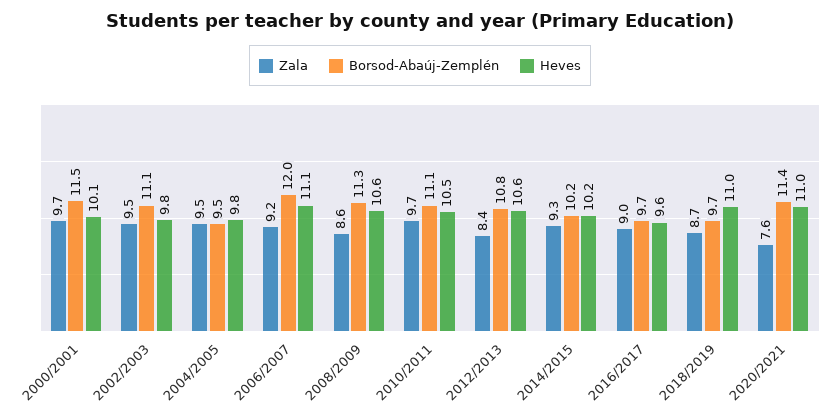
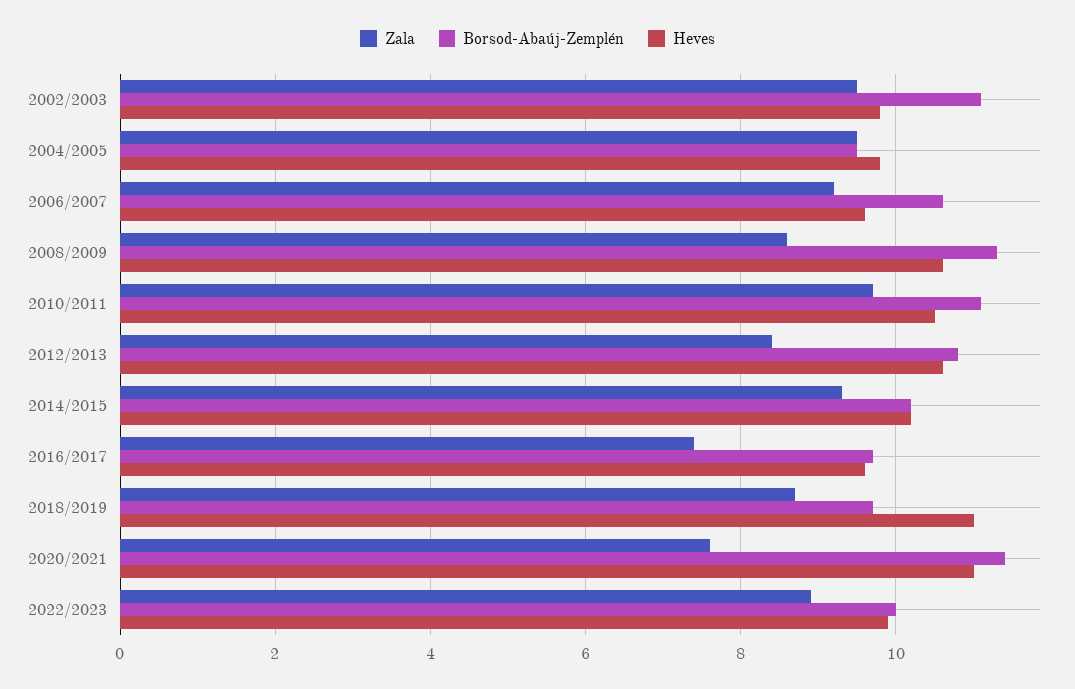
Zala, 2000/2001: 9.7 -> none
Borsod-Abaúj-Zemplén, 2000/2001: 11.5 -> none
Heves, 2000/2001: 10.1 -> none
Borsod-Abaúj-Zemplén, 2006/2007: 12 -> 10.5
Heves, 2006/2007: 11.1 -> 9.5
Zala, 2016/2017: 9 -> 7.5
Zala, 2022/2023: none -> 9
Borsod-Abaúj-Zemplén, 2022/2023: none -> 10
Heves, 2022/2023: none -> 10

